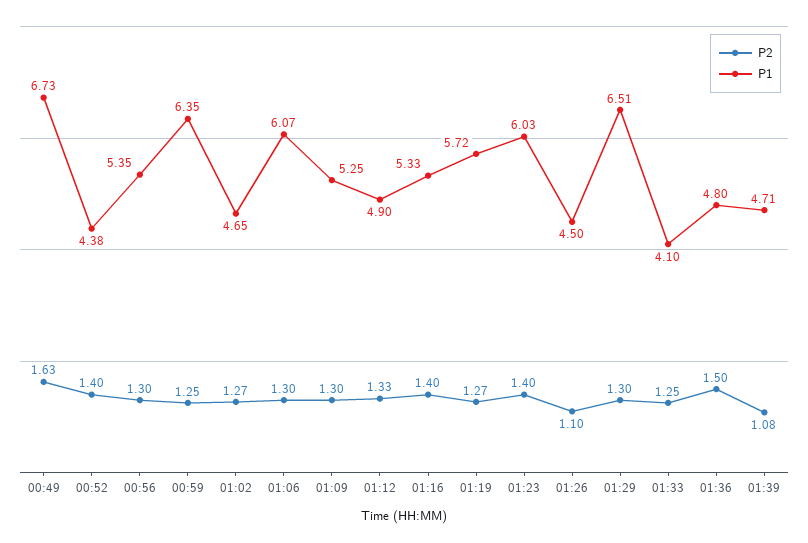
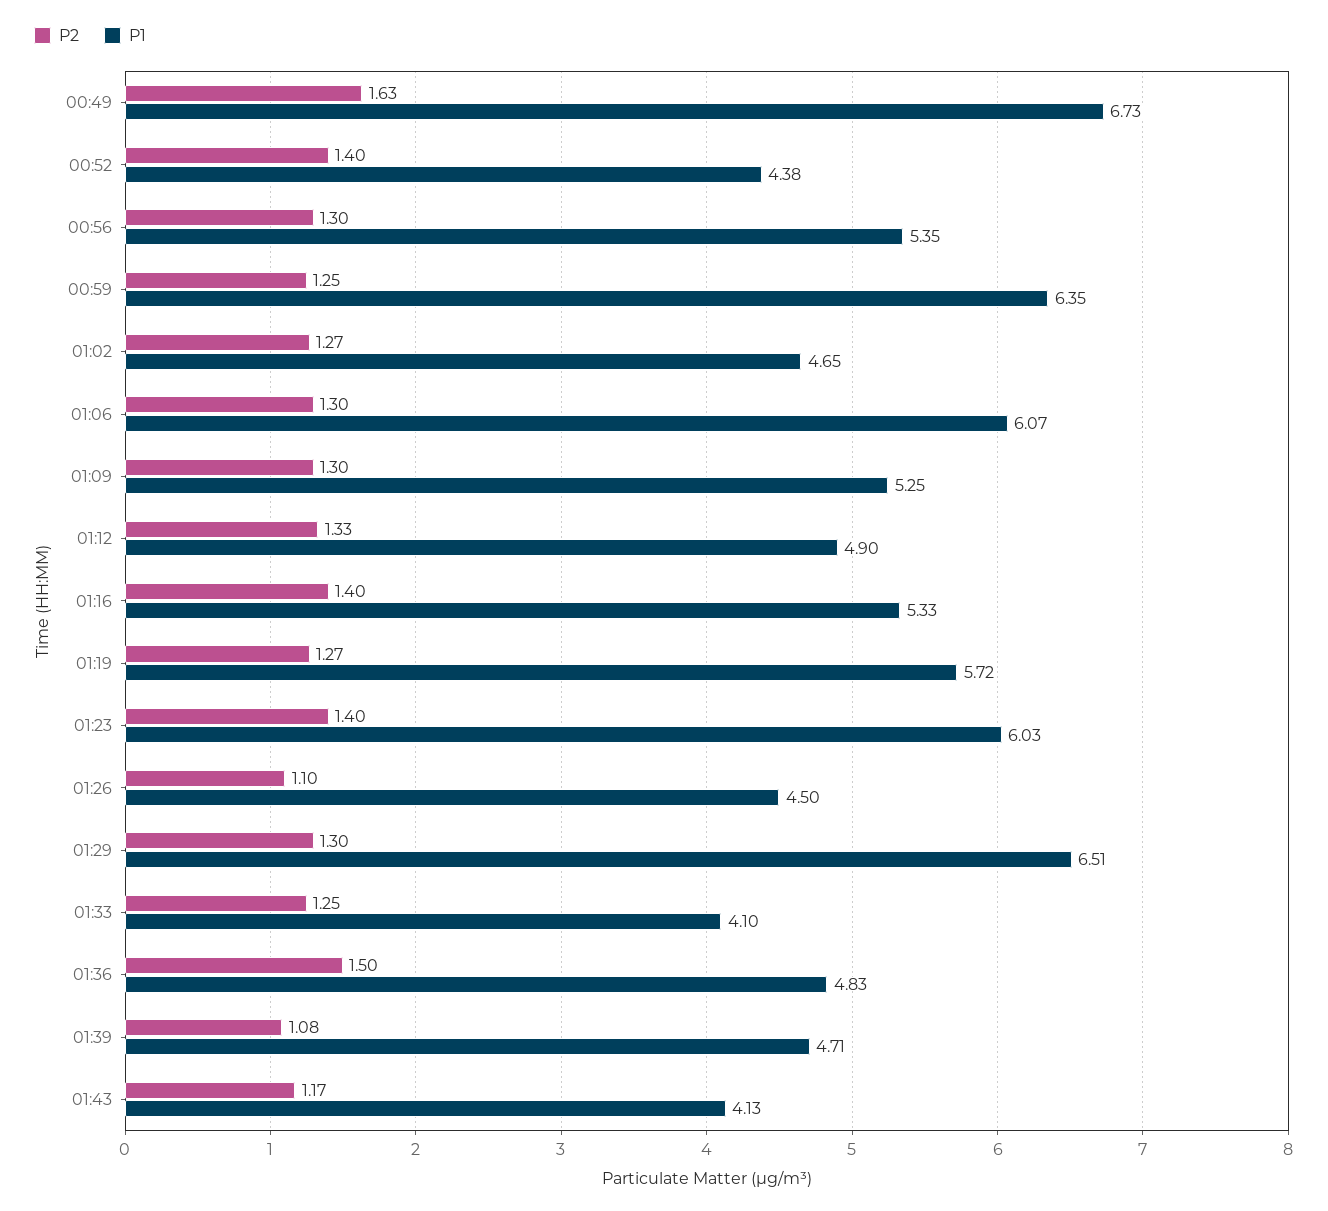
P1, 01:36: 4.8 -> 4.83
P2, 01:43: none -> 1.17
P1, 01:43: none -> 4.13

